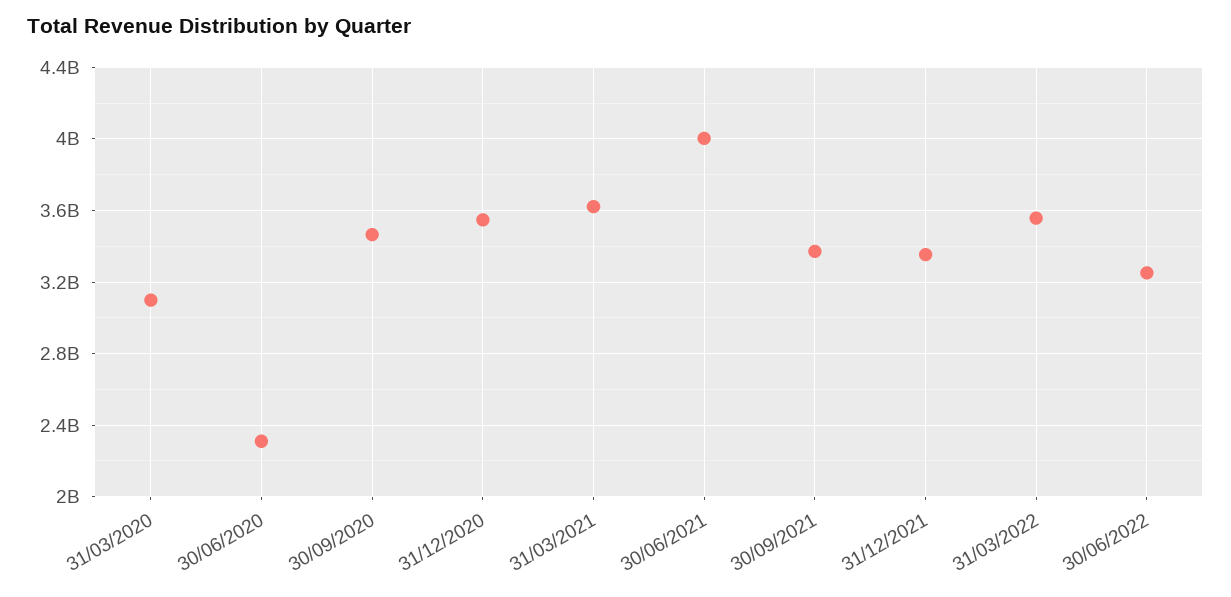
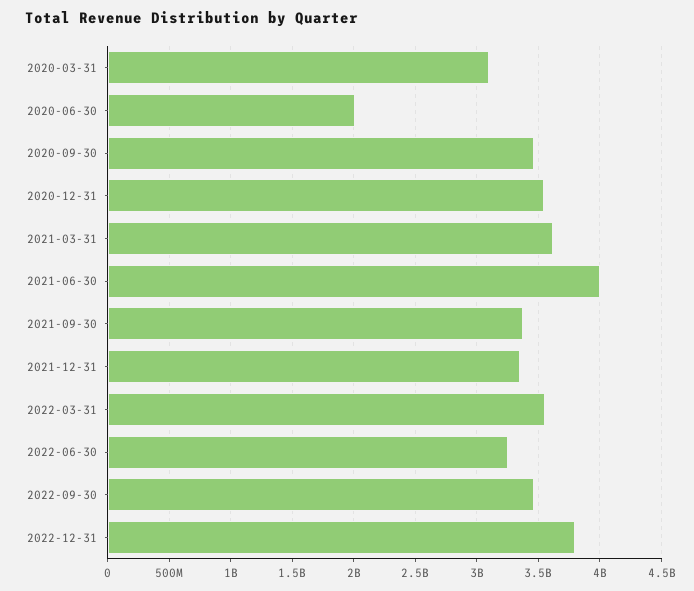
30/06/2020: 2300000000 -> 2000000000
2022-09-30: none -> 3450000000
2022-12-31: none -> 3800000000

